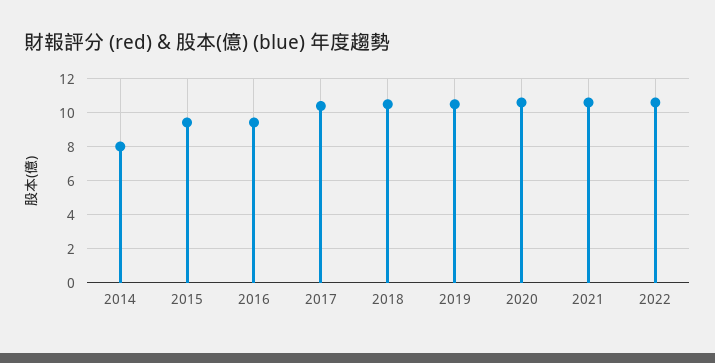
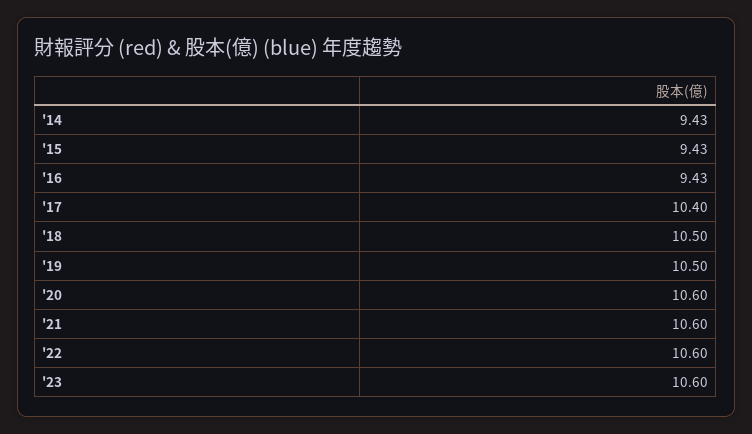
2014: 8 -> 9.43
'23: none -> 10.6

